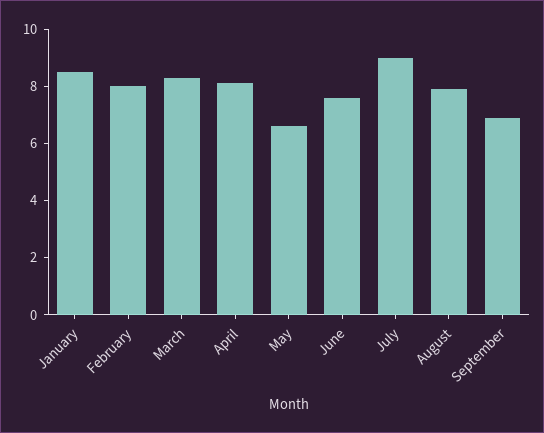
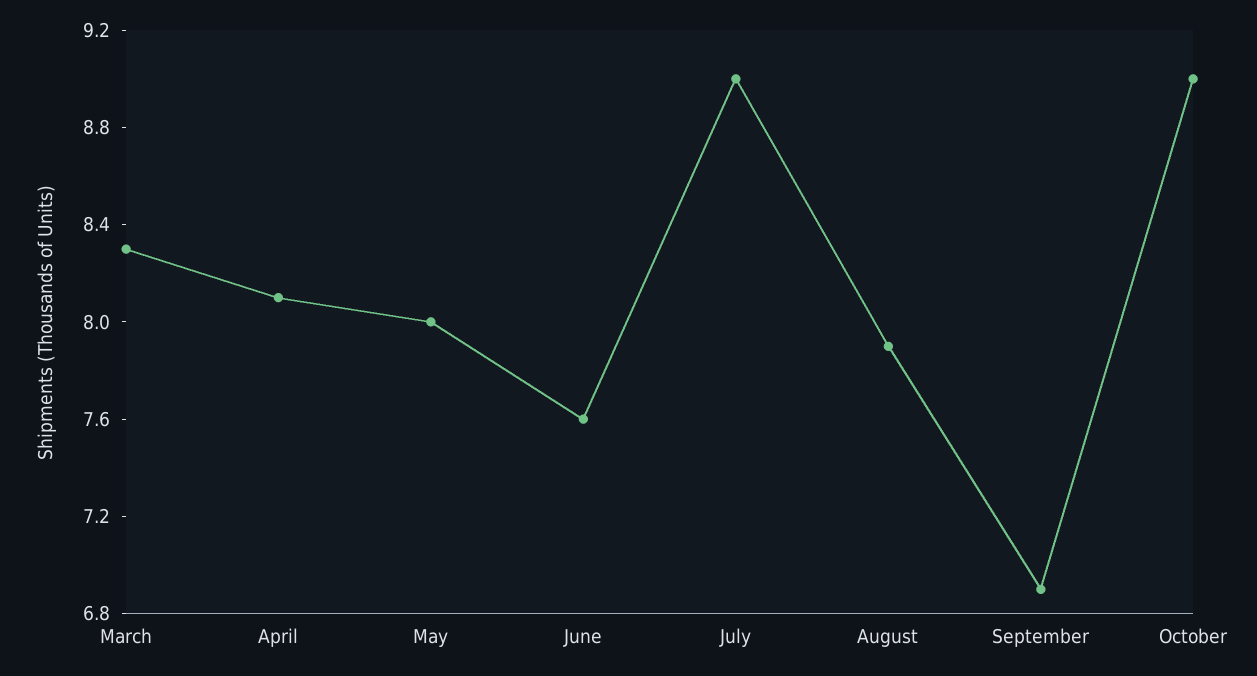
January: 8.5 -> none
February: 8 -> none
May: 6.5 -> 8
October: none -> 9

